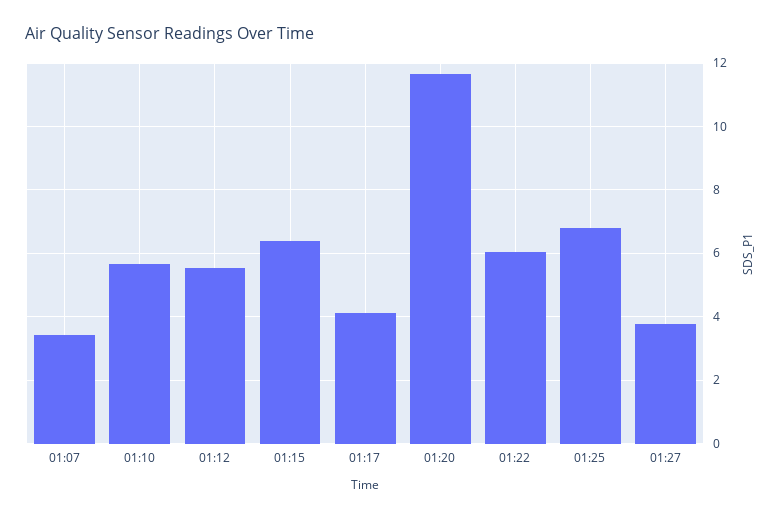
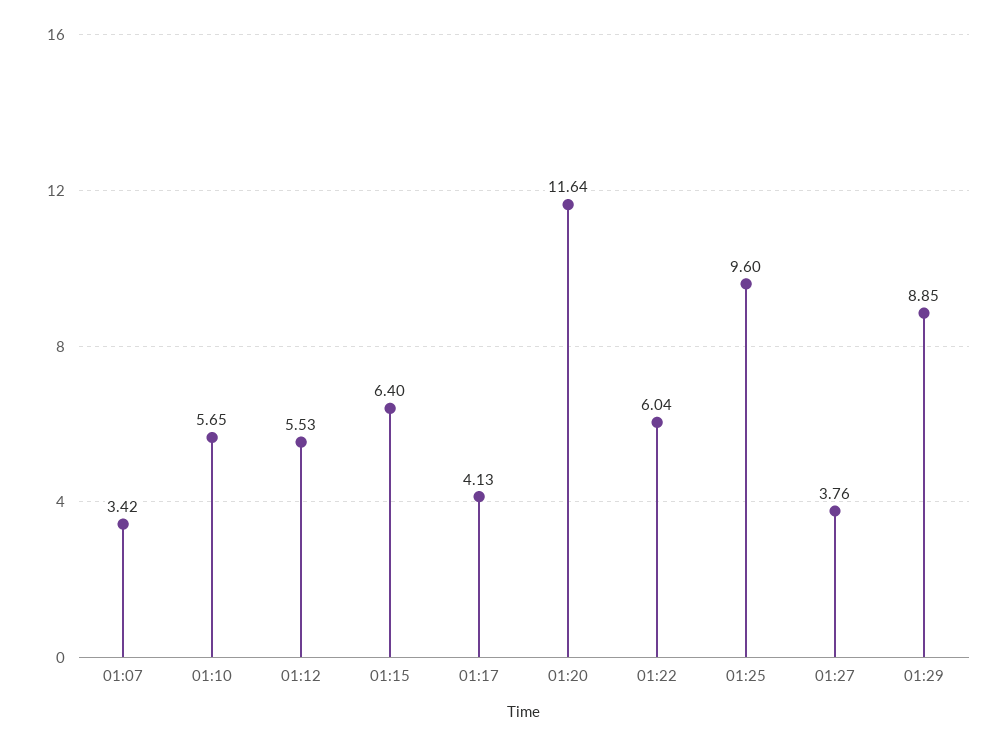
01:25: 6.8 -> 9.6
01:29: none -> 8.85

